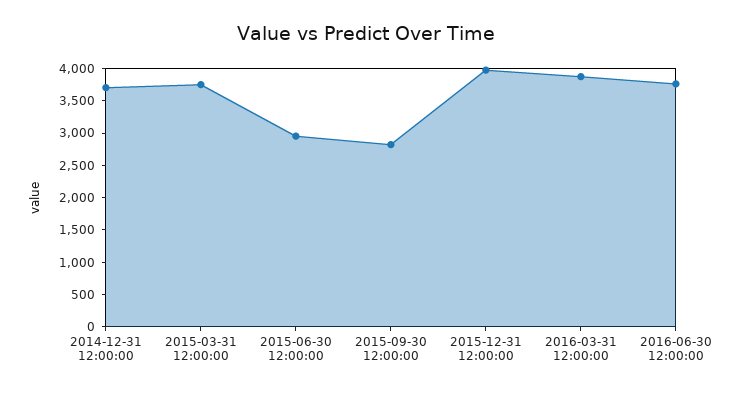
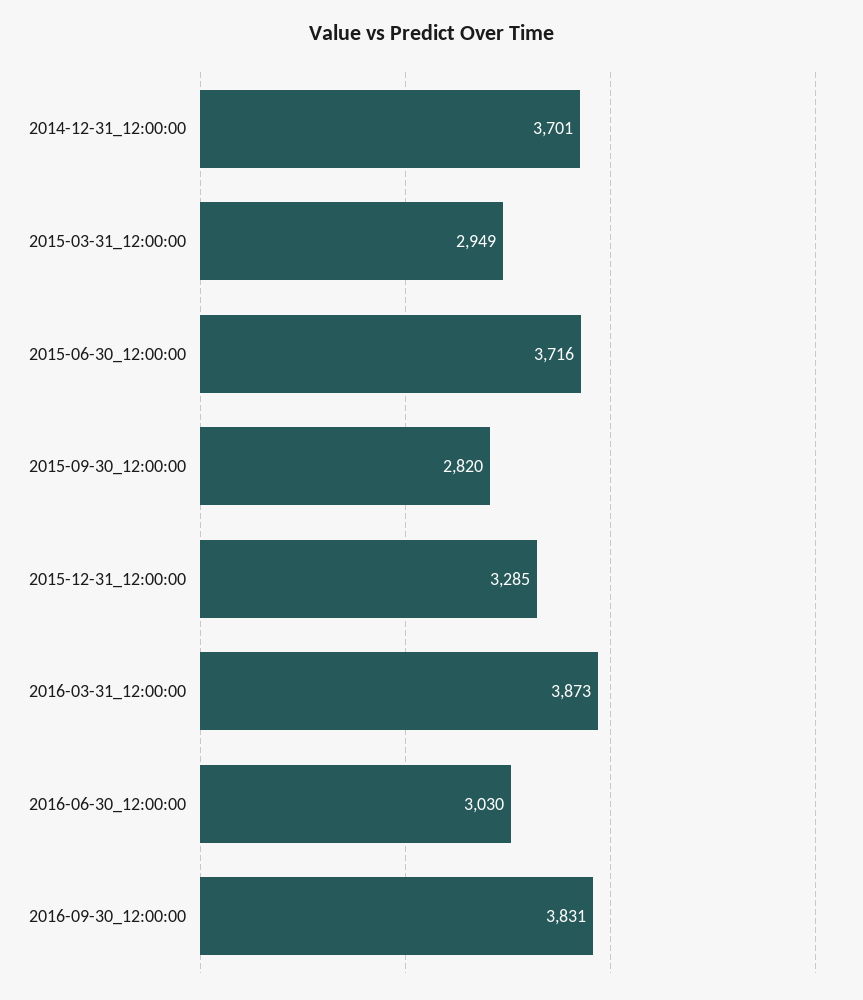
2015-03-31 12:00:00: 3750 -> 2949
2015-06-30 12:00:00: 3000 -> 3716
2015-12-31 12:00:00: 4000 -> 3285
2016-06-30 12:00:00: 3750 -> 3030
2016-09-30_12:00:00: none -> 3831

